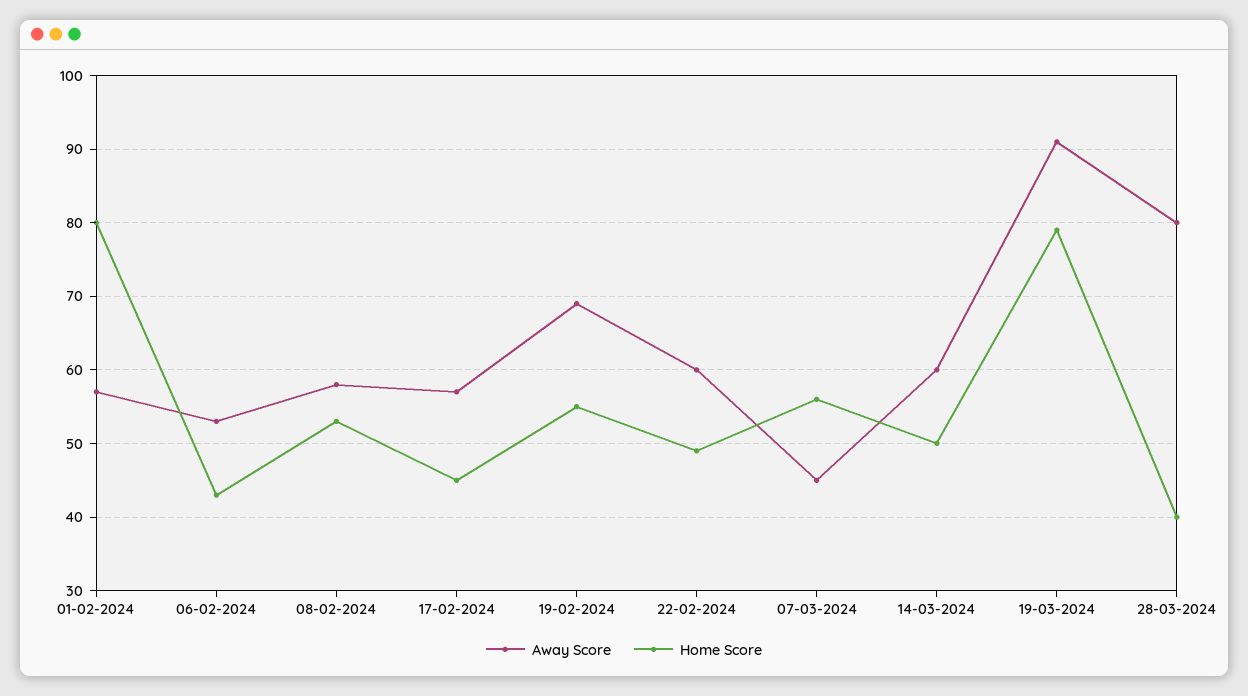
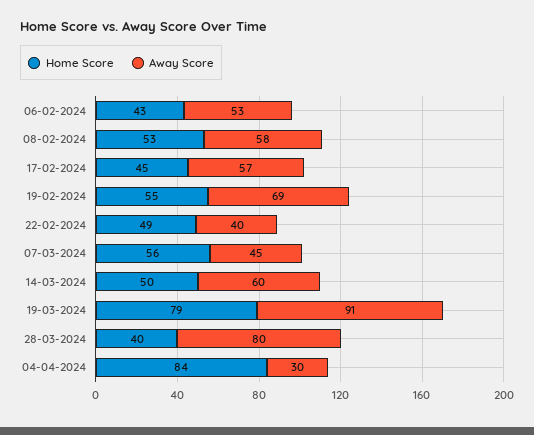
Away Score, 01-02-2024: 57 -> none
Home Score, 01-02-2024: 80 -> none
Away Score, 22-02-2024: 60 -> 40
Home Score, 04-04-2024: none -> 84
Away Score, 04-04-2024: none -> 30

